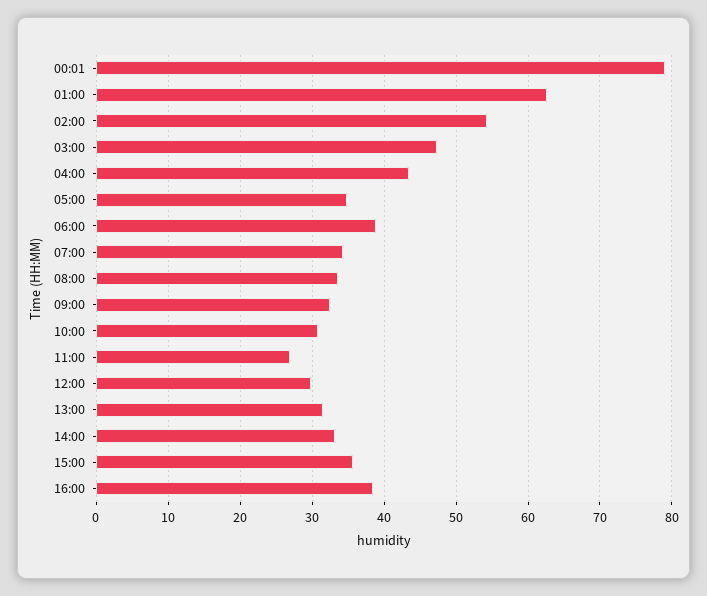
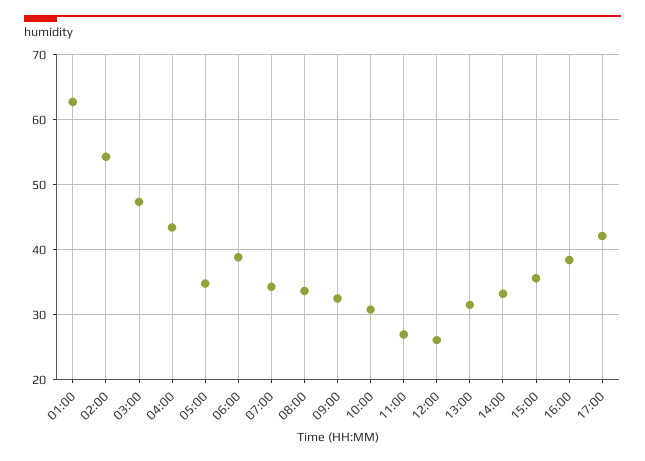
00:01: 79 -> none
12:00: 30 -> 26
17:00: none -> 42

